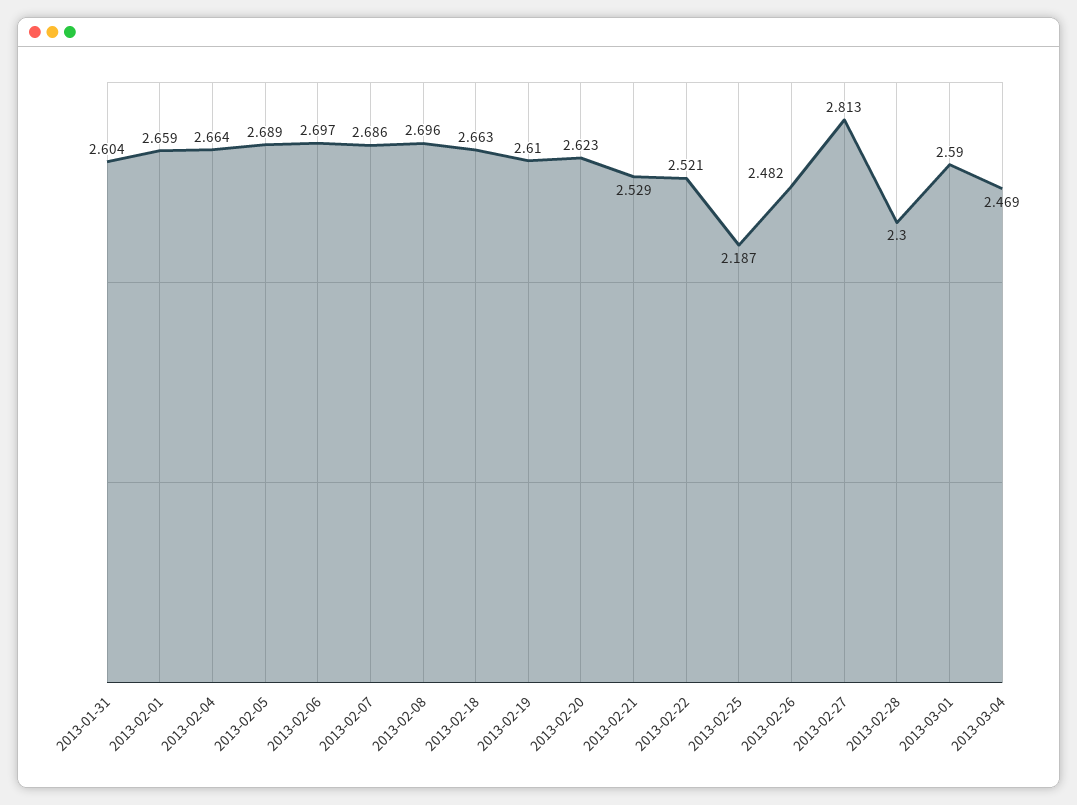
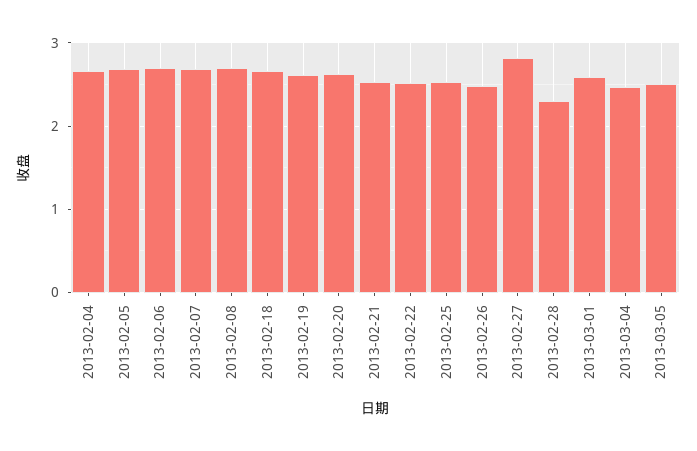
2013-01-31: 2.604 -> none
2013-02-01: 2.659 -> none
2013-02-25: 2.187 -> 2.5
2013-03-05: none -> 2.5

